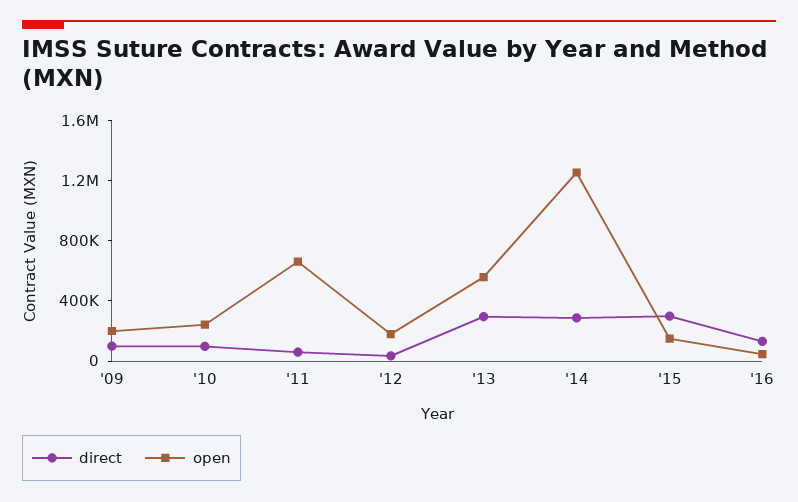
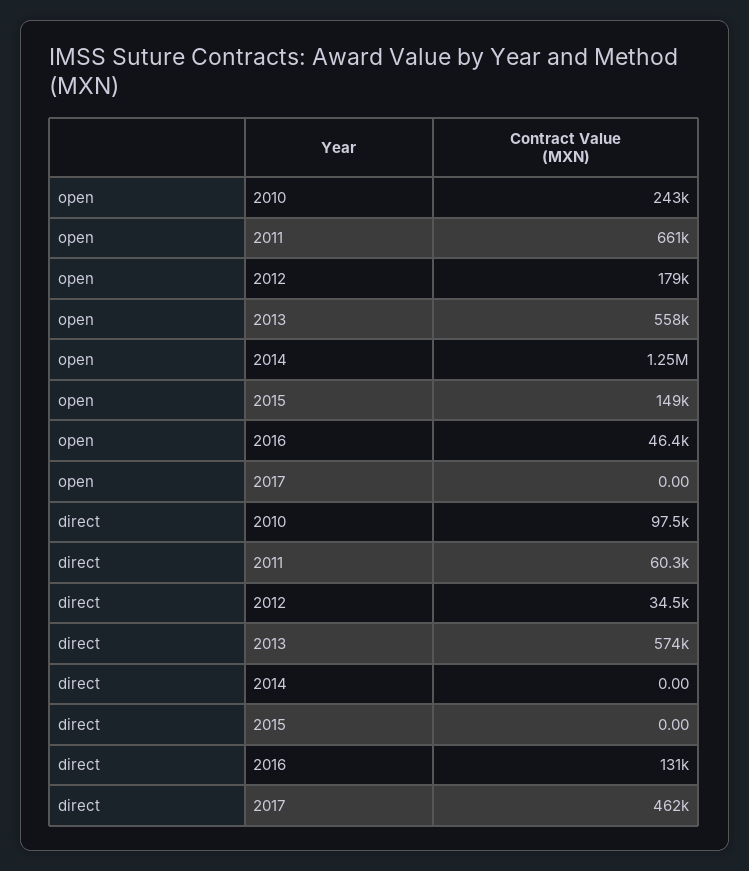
direct, '09: 100000 -> none
open, '09: 200000 -> none
direct, '13: 300000 -> 574000
direct, '14: 300000 -> 0
direct, '15: 300000 -> 0
open, 2017: none -> 0
direct, 2017: none -> 462000

